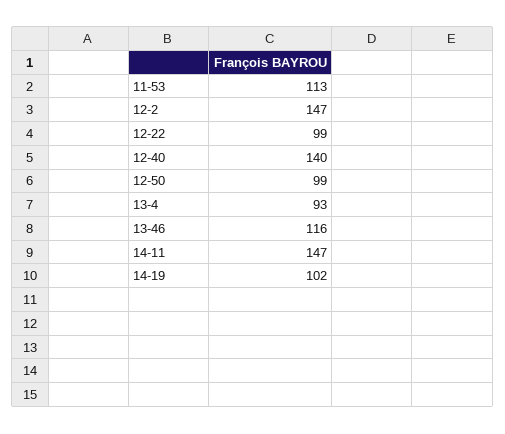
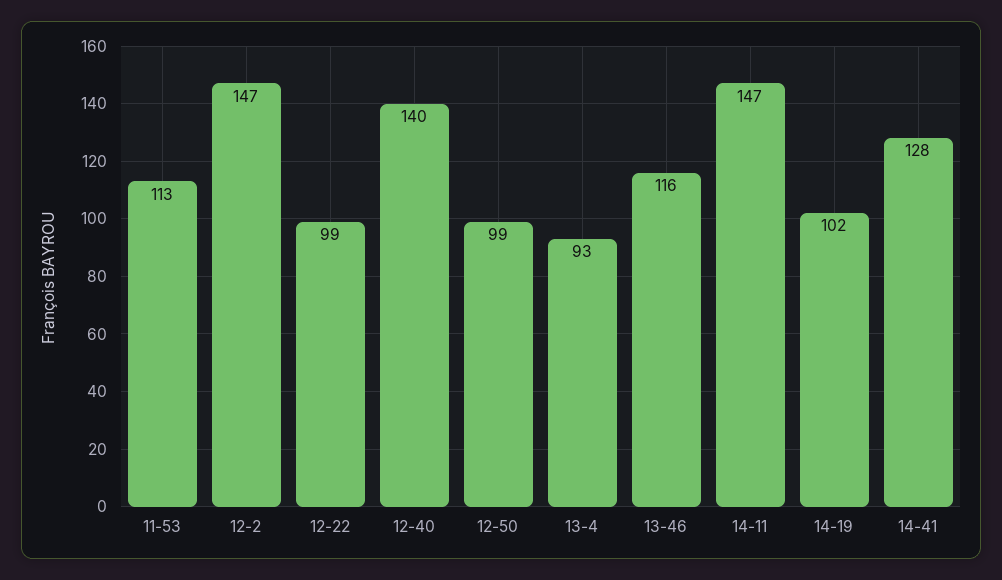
14-41: none -> 128

